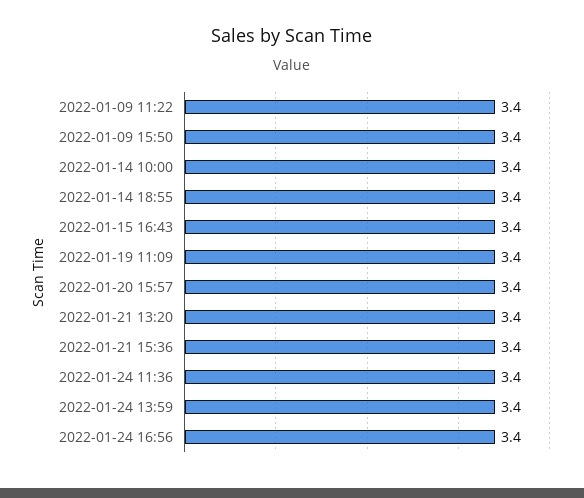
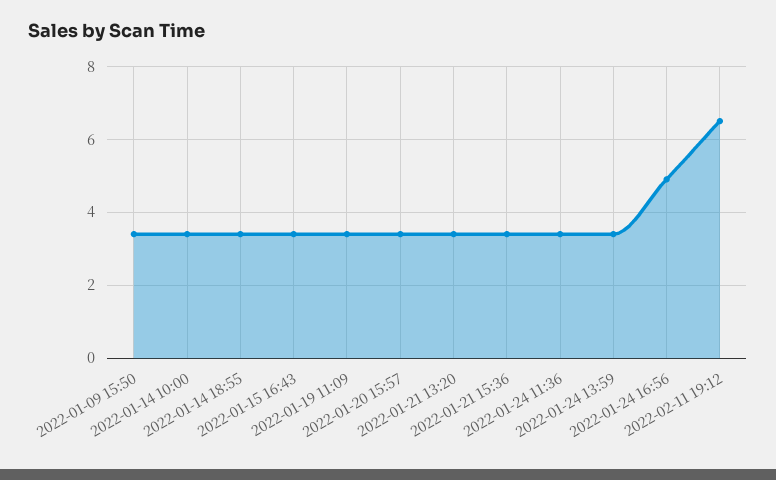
2022-01-09 11:22: 3.4 -> none
2022-01-24 16:56: 3.4 -> 5
2022-02-11 19:12: none -> 6.5

